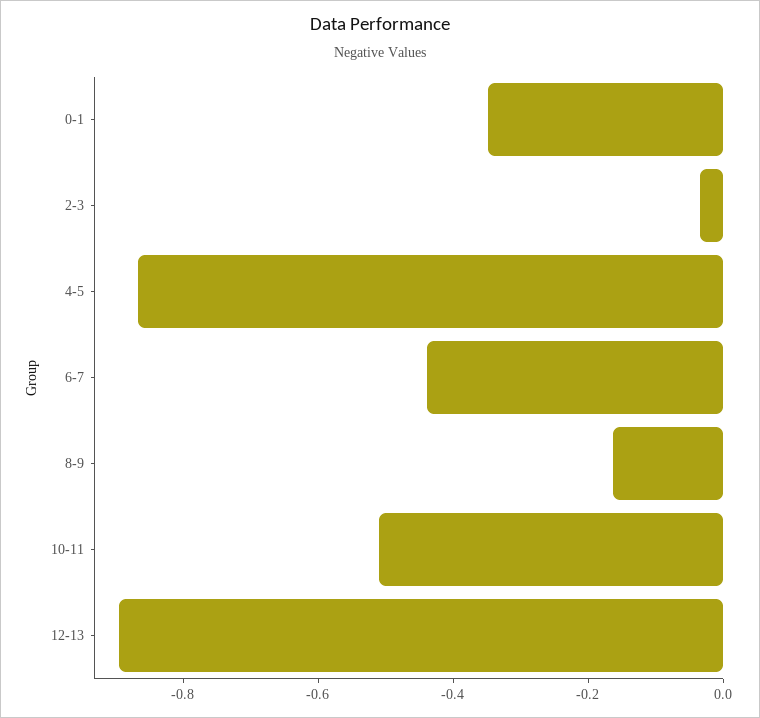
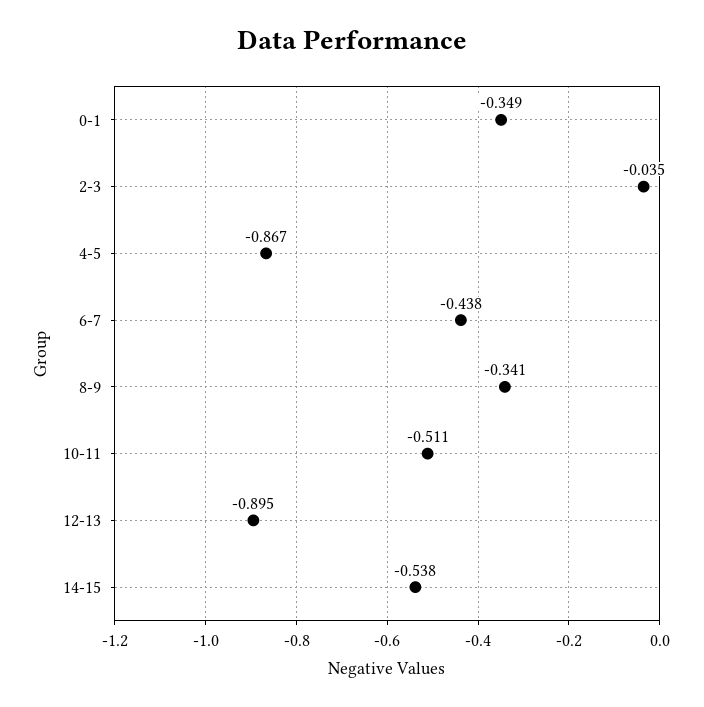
8-9: -0.15 -> -0.341
14-15: none -> -0.538

